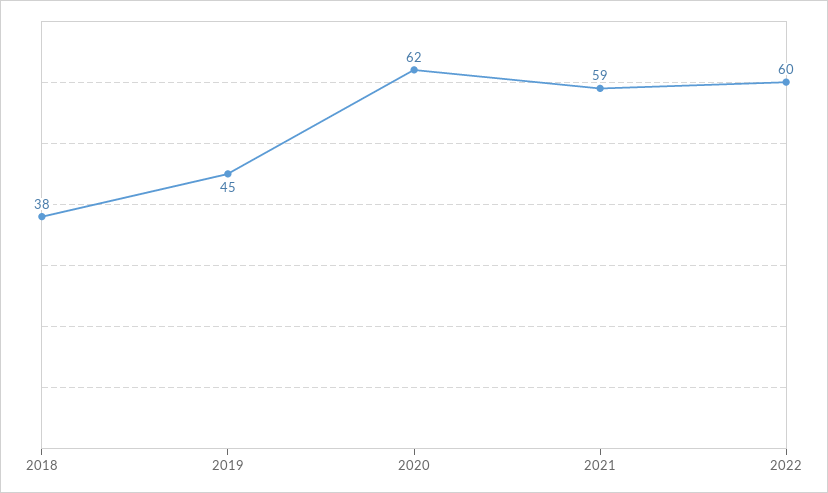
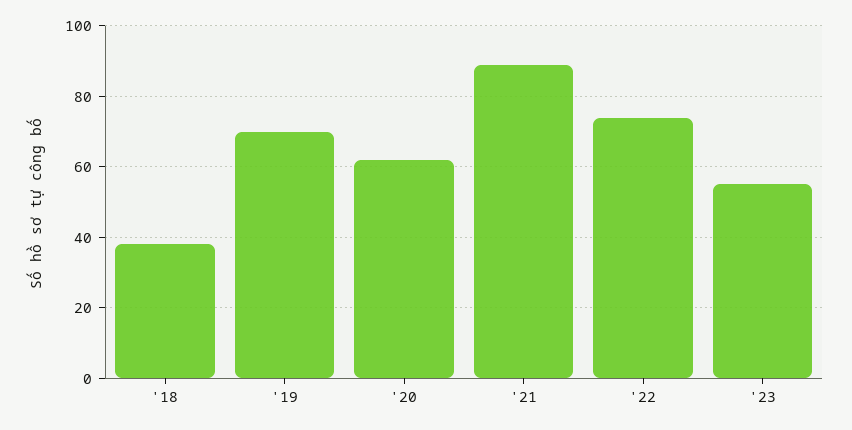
2019: 45 -> 70
2021: 59 -> 90
2022: 60 -> 75
'23: none -> 55

